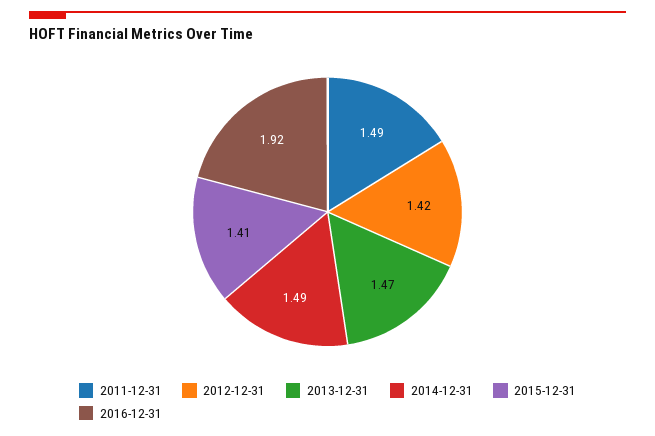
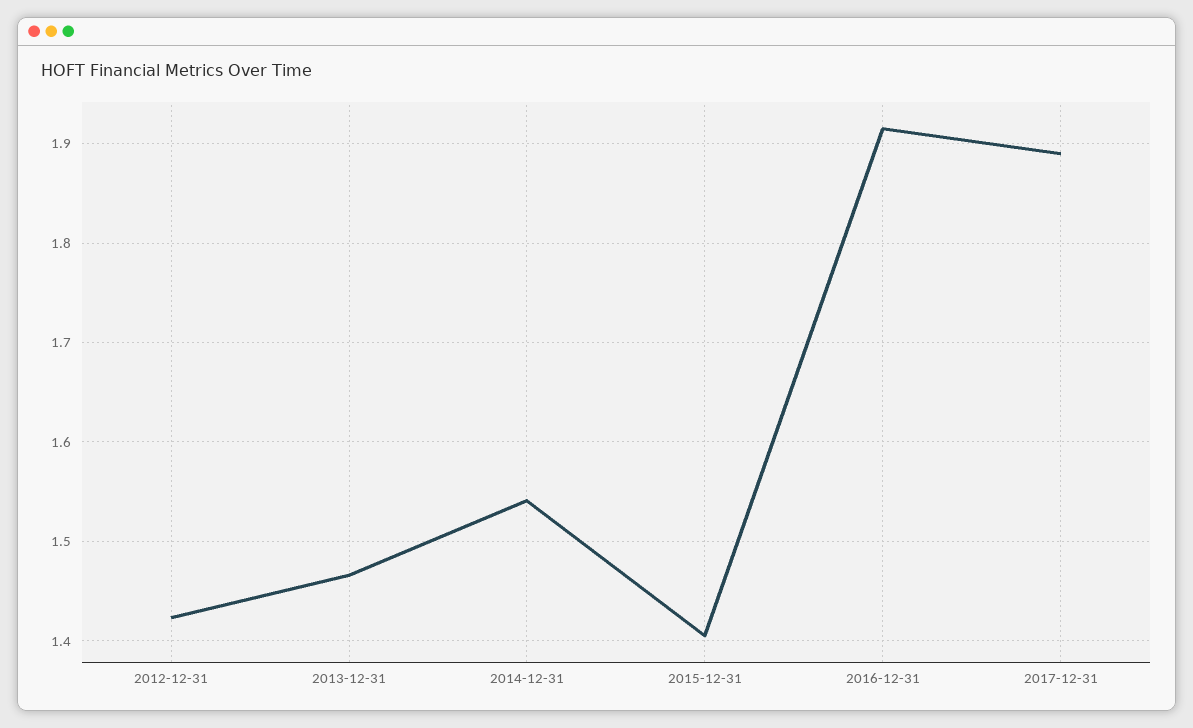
2011-12-31: 1.49 -> none
2014-12-31: 1.49 -> 1.54
2017-12-31: none -> 1.89

